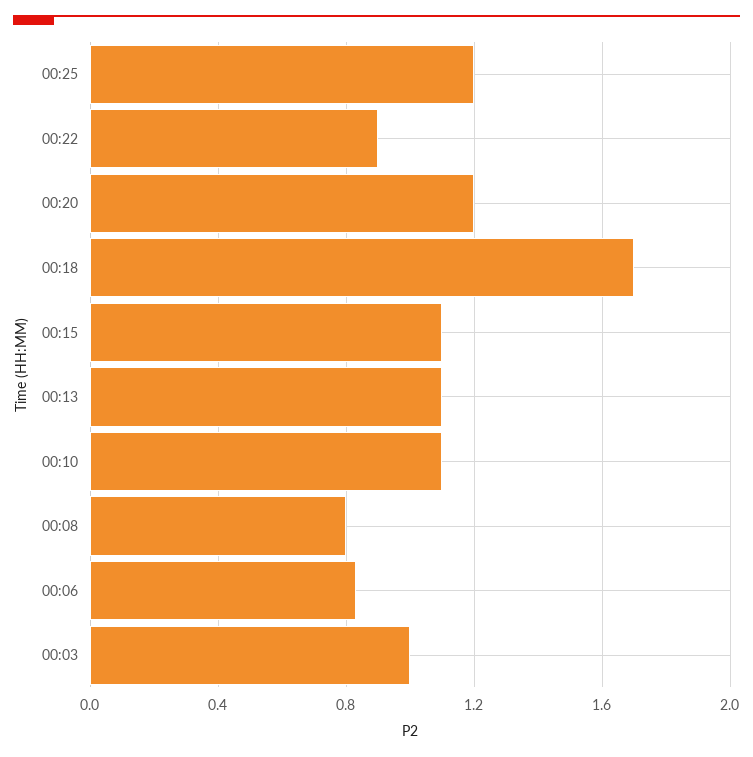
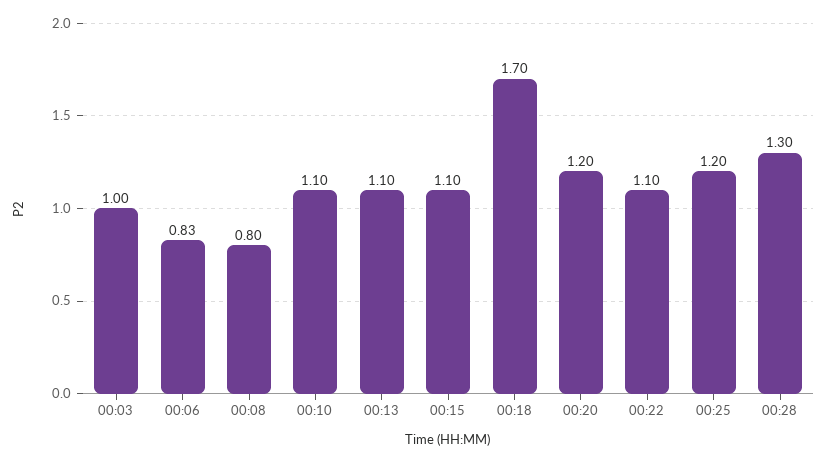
00:22: 0.9 -> 1.1
00:28: none -> 1.3

